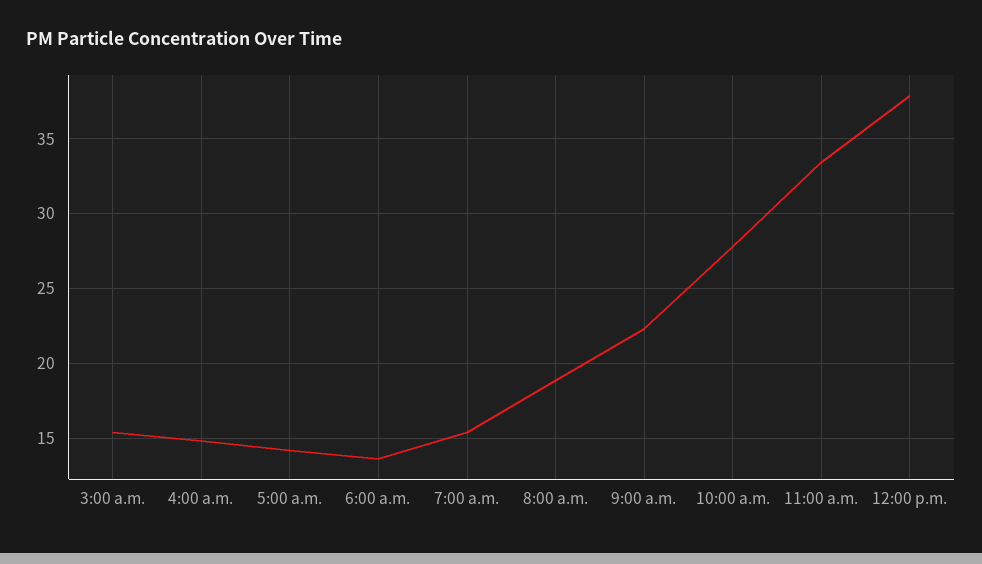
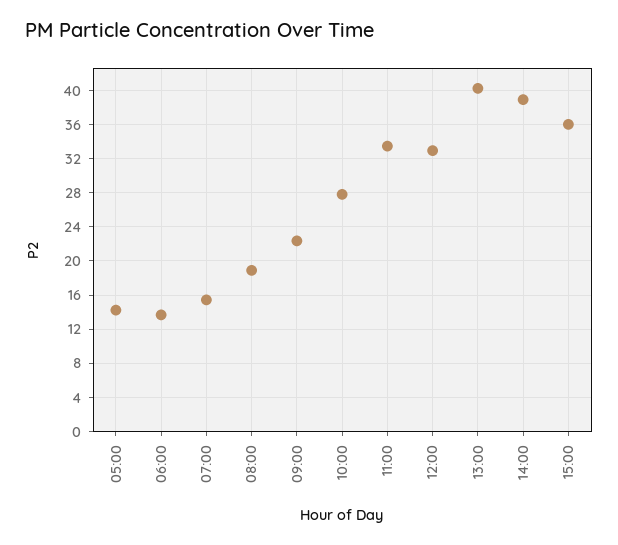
3:00 a.m.: 15.5 -> none
4:00 a.m.: 15 -> none
12:00 p.m.: 38 -> 33
13:00: none -> 40
14:00: none -> 39
15:00: none -> 36

